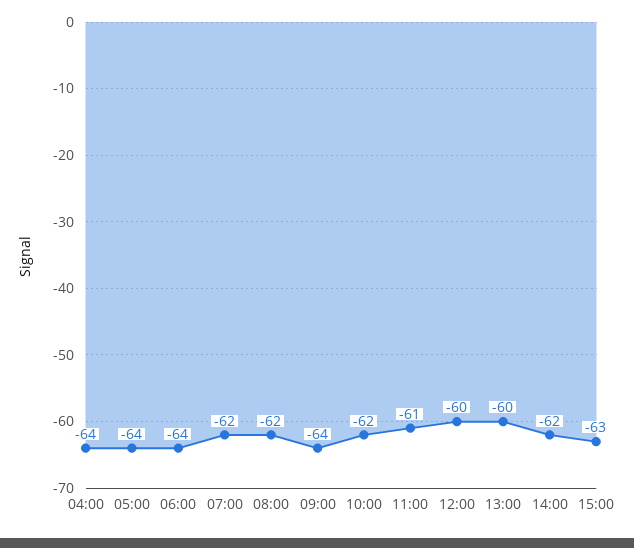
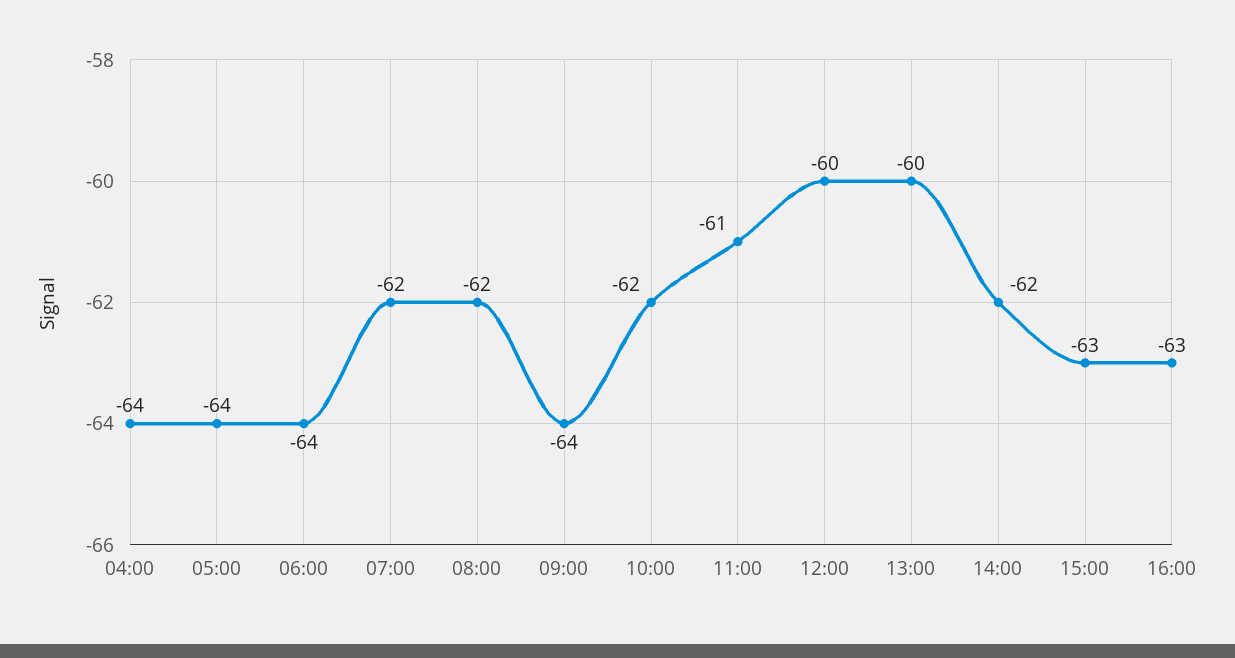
16:00: none -> -63

